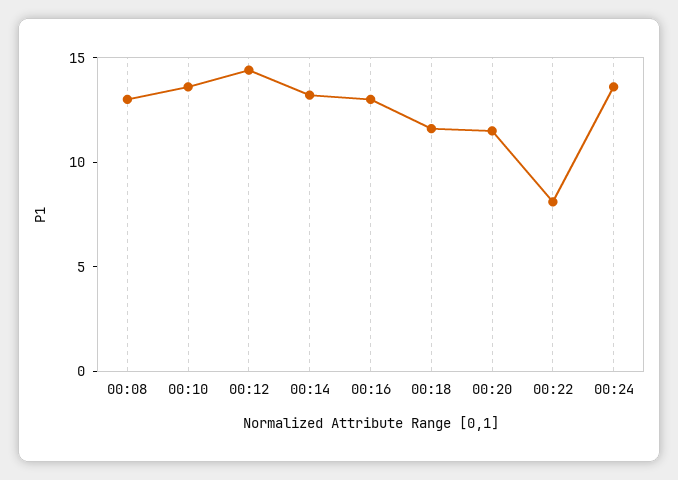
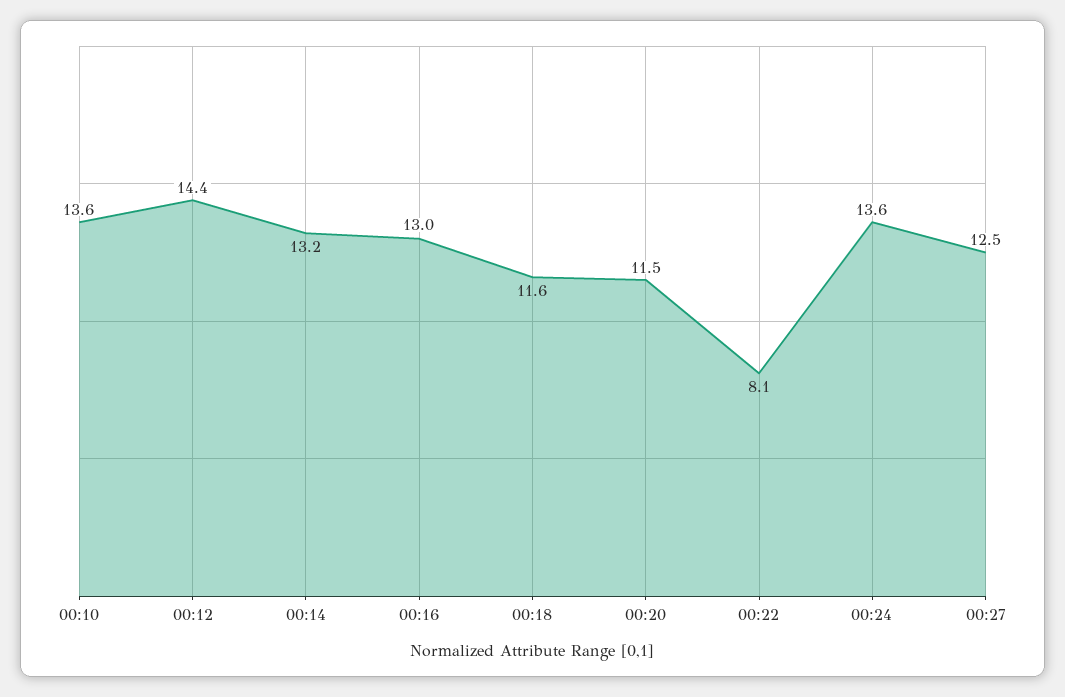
00:08: 13 -> none
00:27: none -> 12.5

